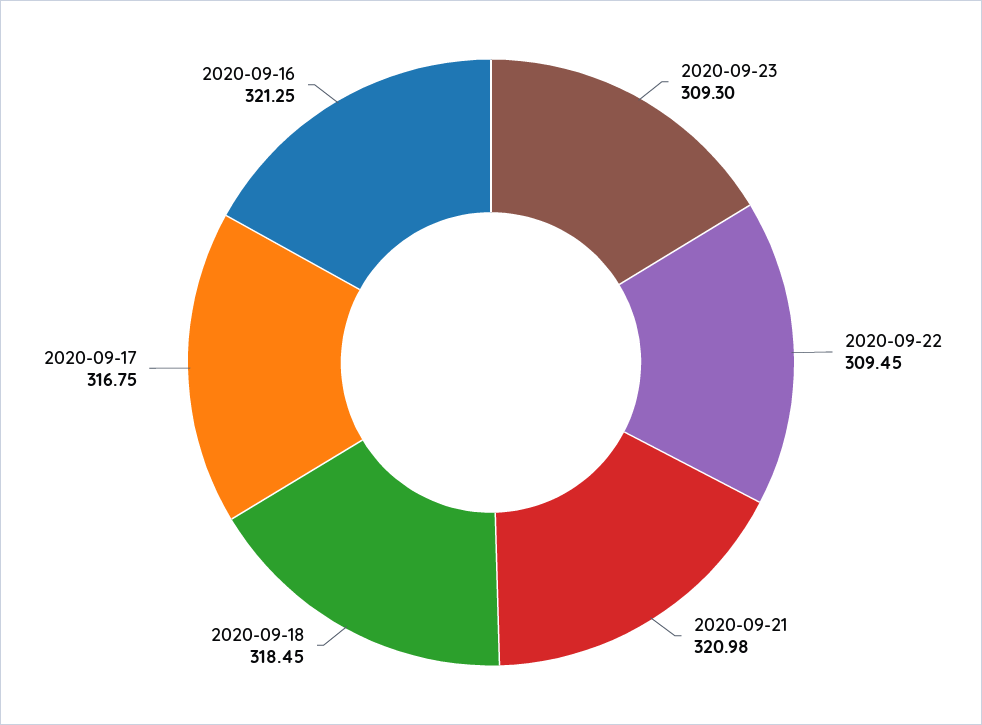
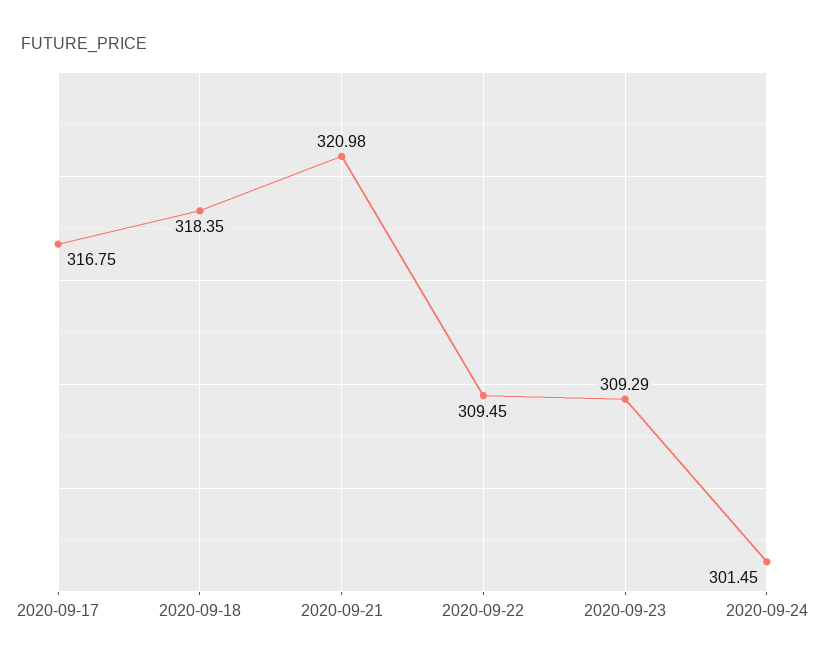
2020-09-23: 309.3 -> 309.29
2020-09-18: 318.45 -> 318.35
2020-09-16: 321.25 -> none
2020-09-24: none -> 301.45

